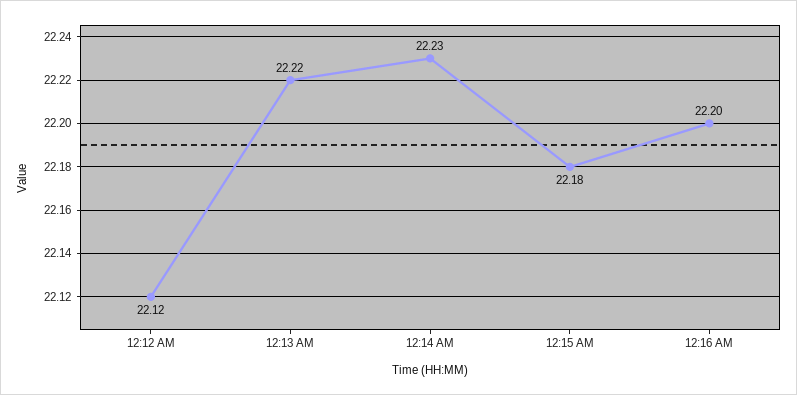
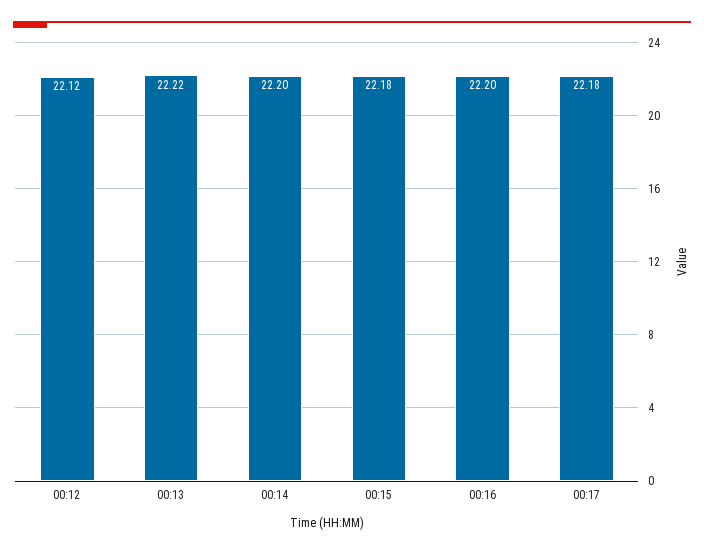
12:14 AM: 22.23 -> 22.2
00:17: none -> 22.18

